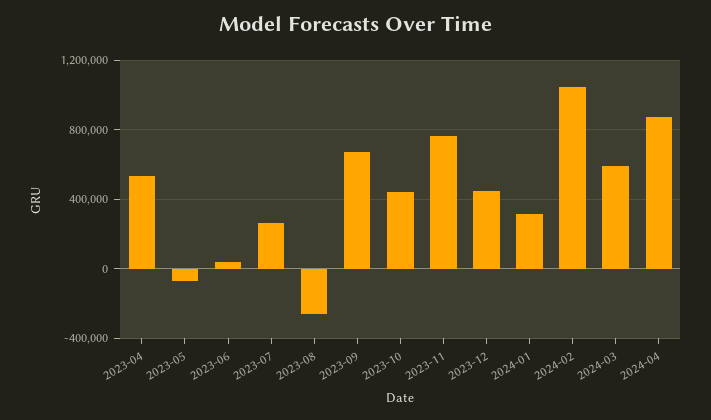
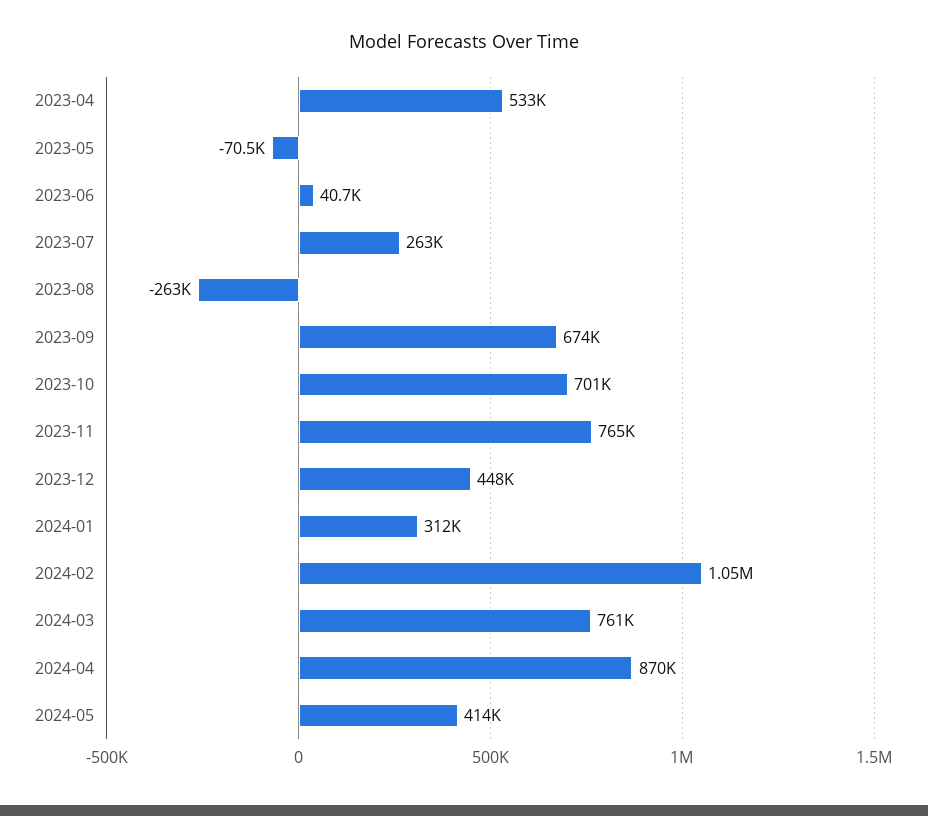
2023-10: 450000 -> 701000
2024-03: 600000 -> 761000
2024-05: none -> 414000

